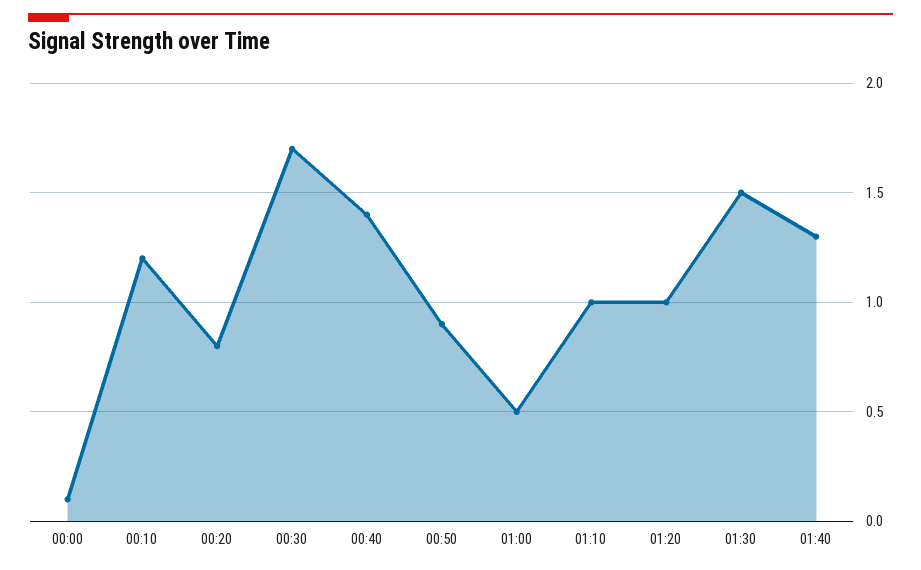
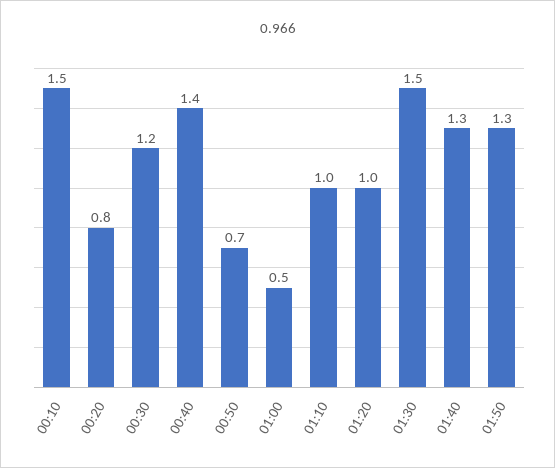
00:00: 0.1 -> none
00:10: 1.2 -> 1.5
00:30: 1.7 -> 1.2
00:50: 0.9 -> 0.7
01:50: none -> 1.3

